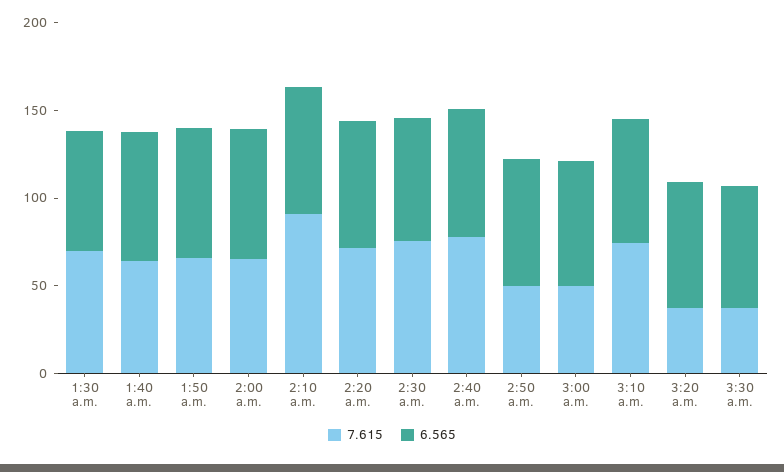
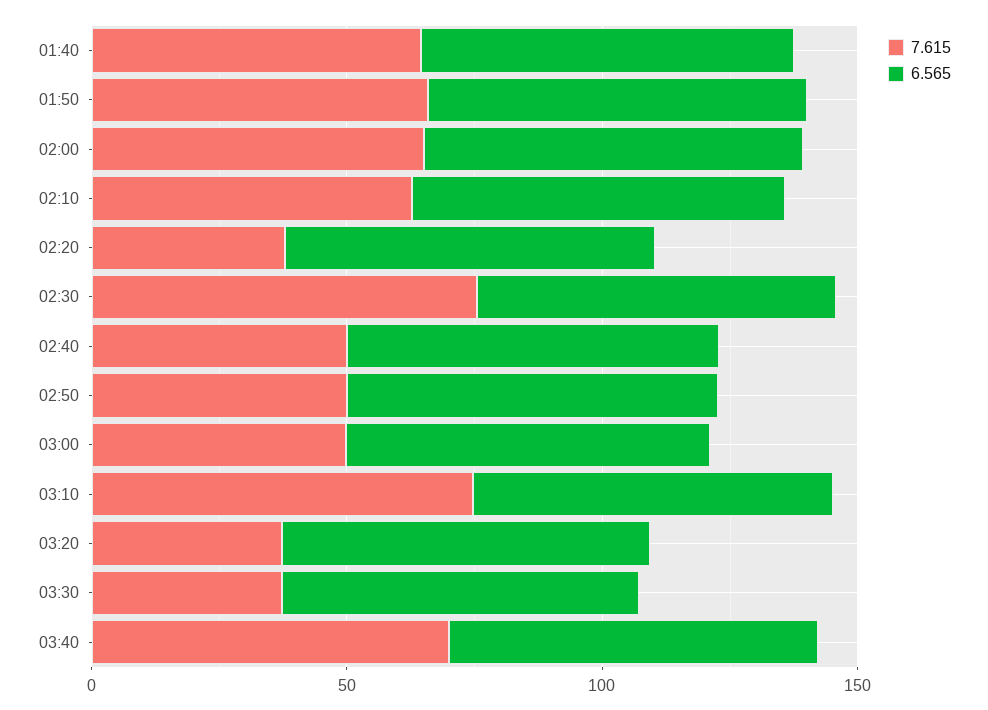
7.615, 1:30 a.m.: 70 -> none
6.565, 1:30 a.m.: 70 -> none
7.615, 2:10 a.m.: 90 -> 60
7.615, 2:20 a.m.: 70 -> 40
7.615, 2:40 a.m.: 80 -> 50
7.615, 03:40: none -> 70
6.565, 03:40: none -> 70

